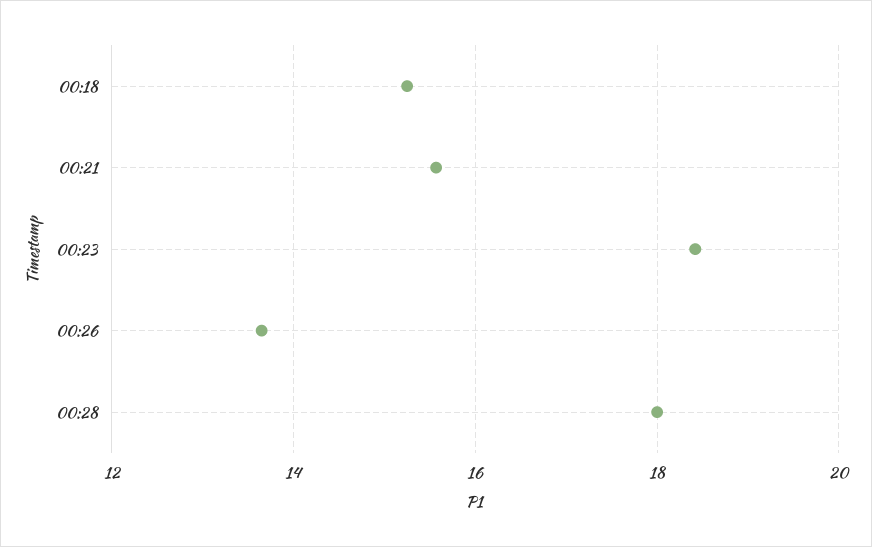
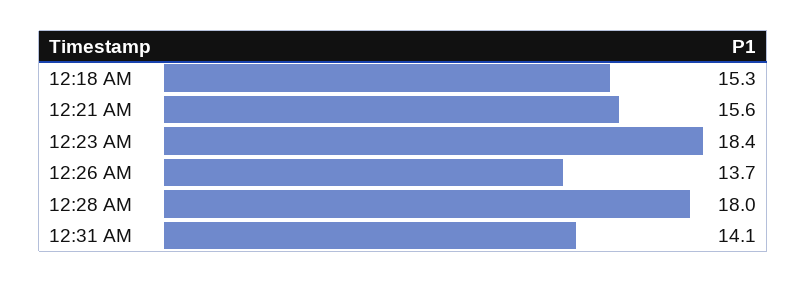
12:31 AM: none -> 14.1

